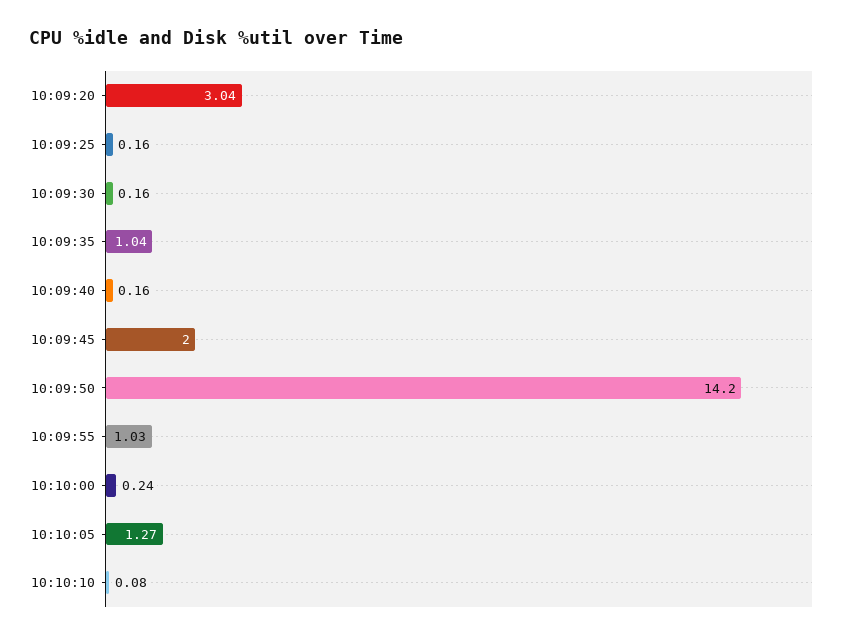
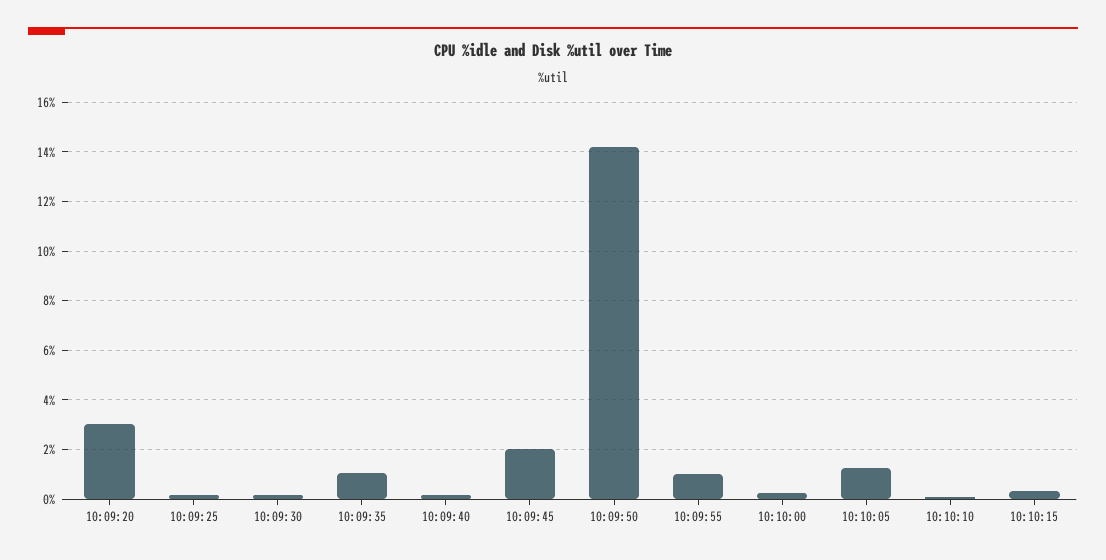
10:10:15: none -> 0.25

